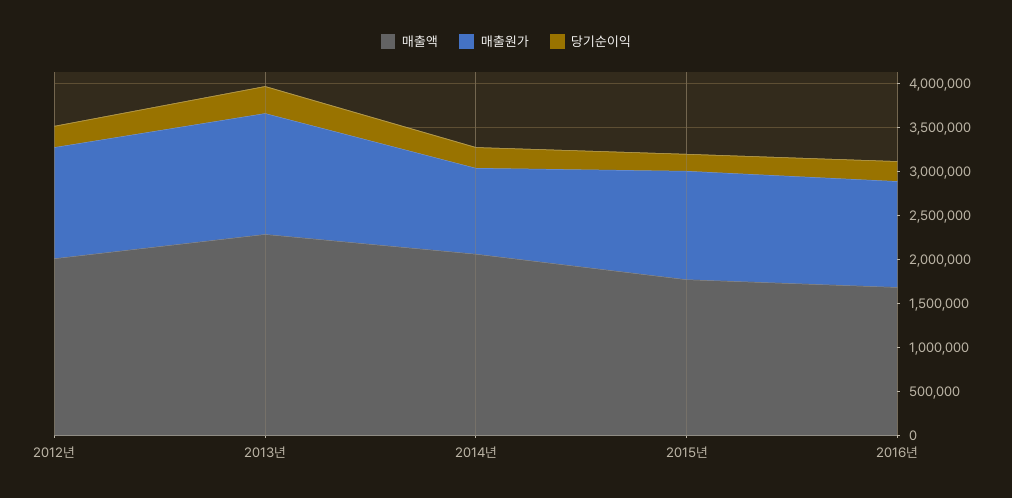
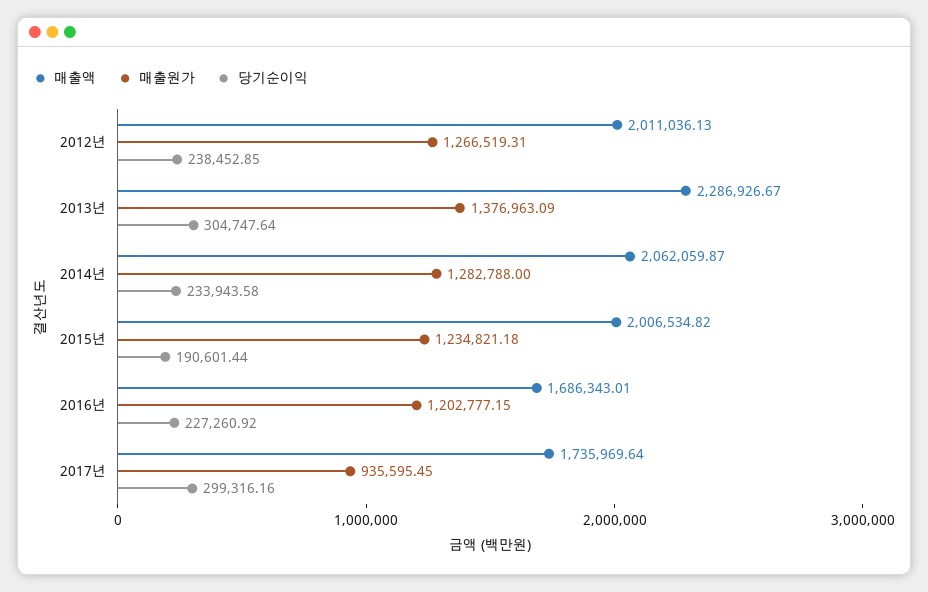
매출원가, 2014년: 1000000 -> 1282788
매출액, 2015년: 1800000 -> 2006534.82
매출액, 2017년: none -> 1735969.64
매출원가, 2017년: none -> 935595.45
당기순이익, 2017년: none -> 299316.16

